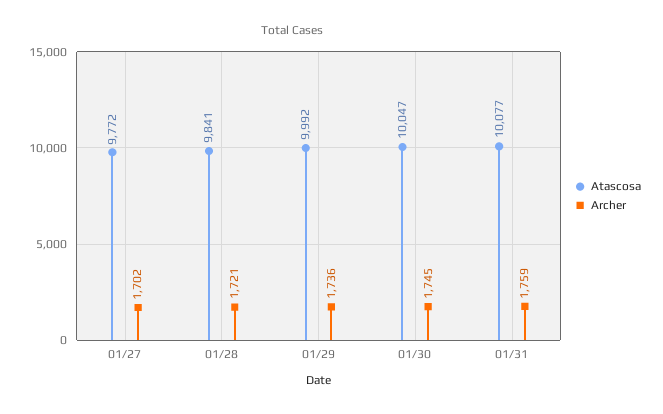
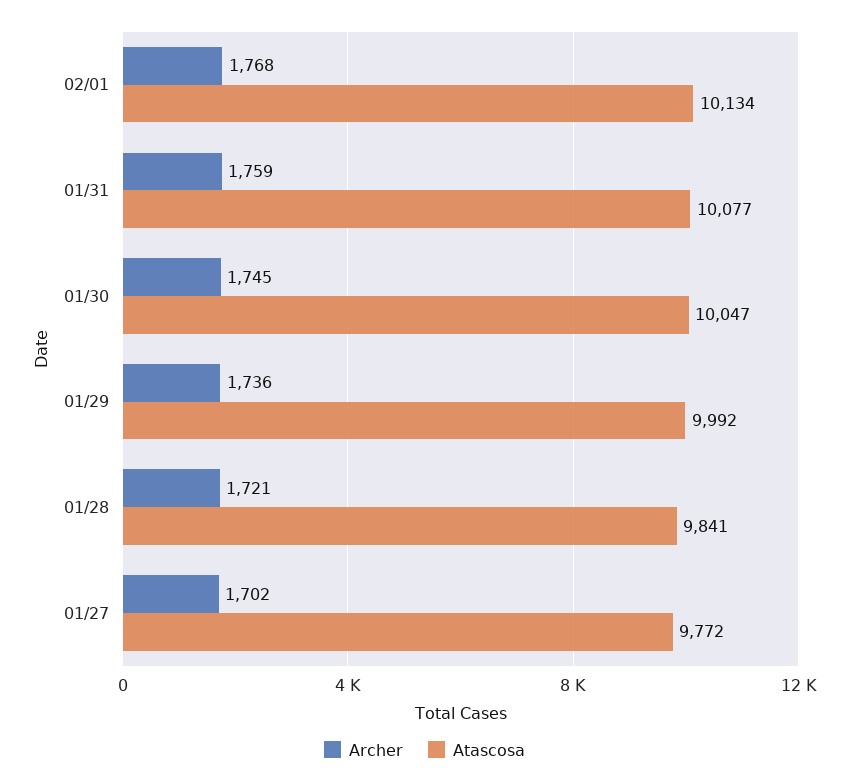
Archer, 02/01: none -> 1768
Atascosa, 02/01: none -> 10134

